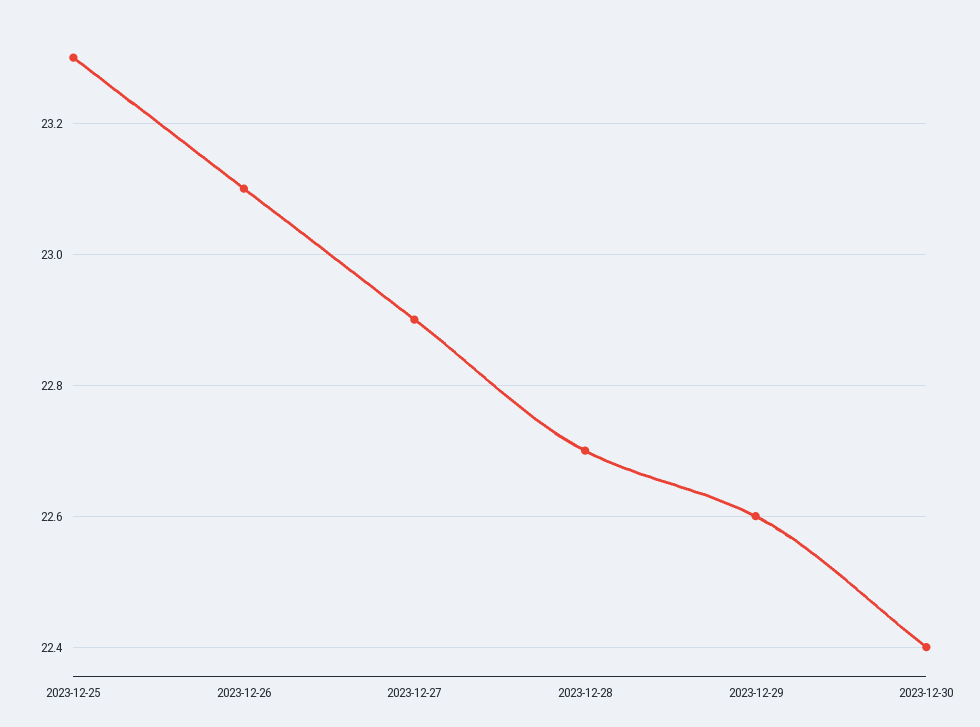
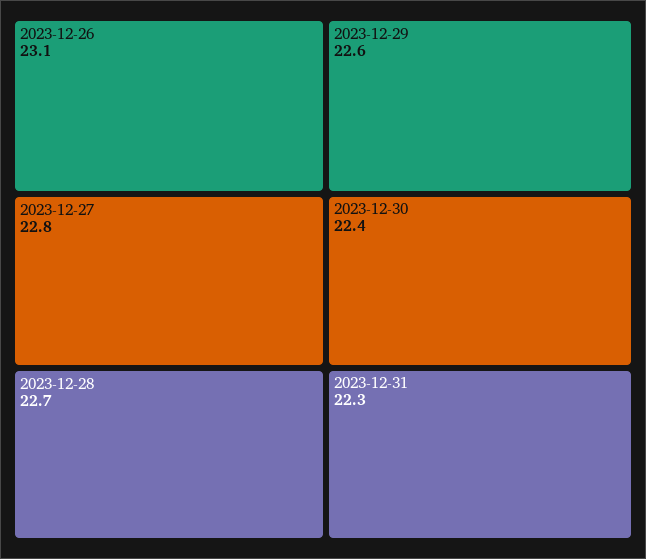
2023-12-25: 23.3 -> none
2023-12-27: 22.9 -> 22.8
2023-12-31: none -> 22.3

